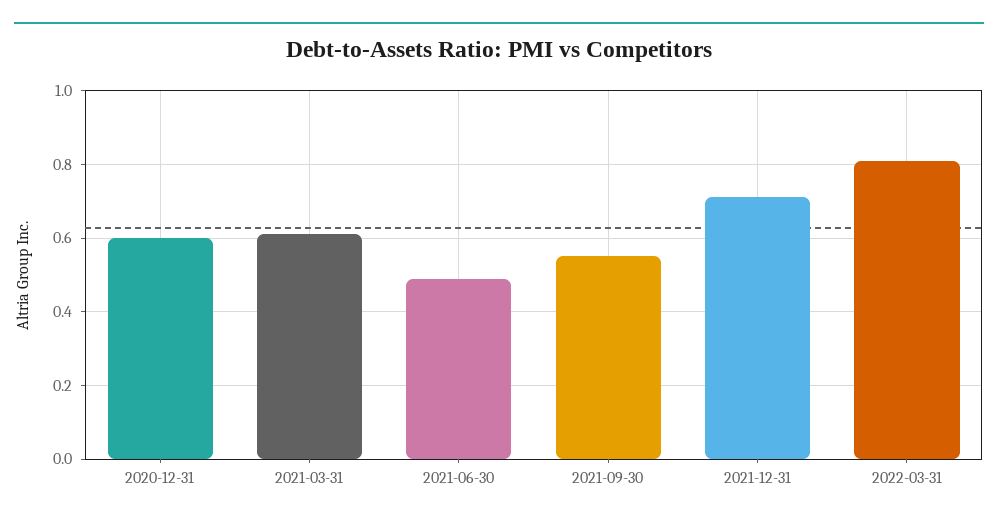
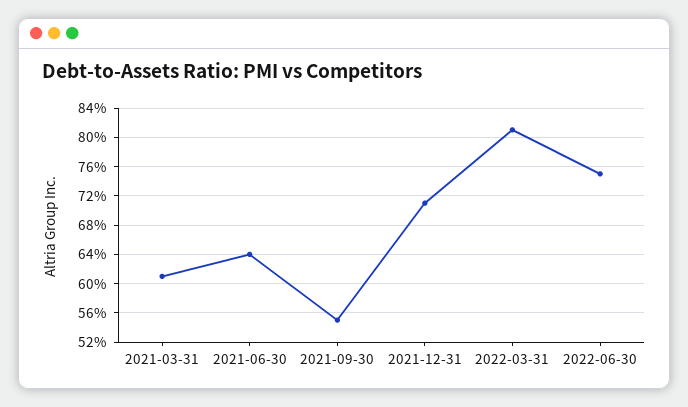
2020-12-31: 0.6 -> none
2021-06-30: 0.5 -> 0.64
2022-06-30: none -> 0.75

